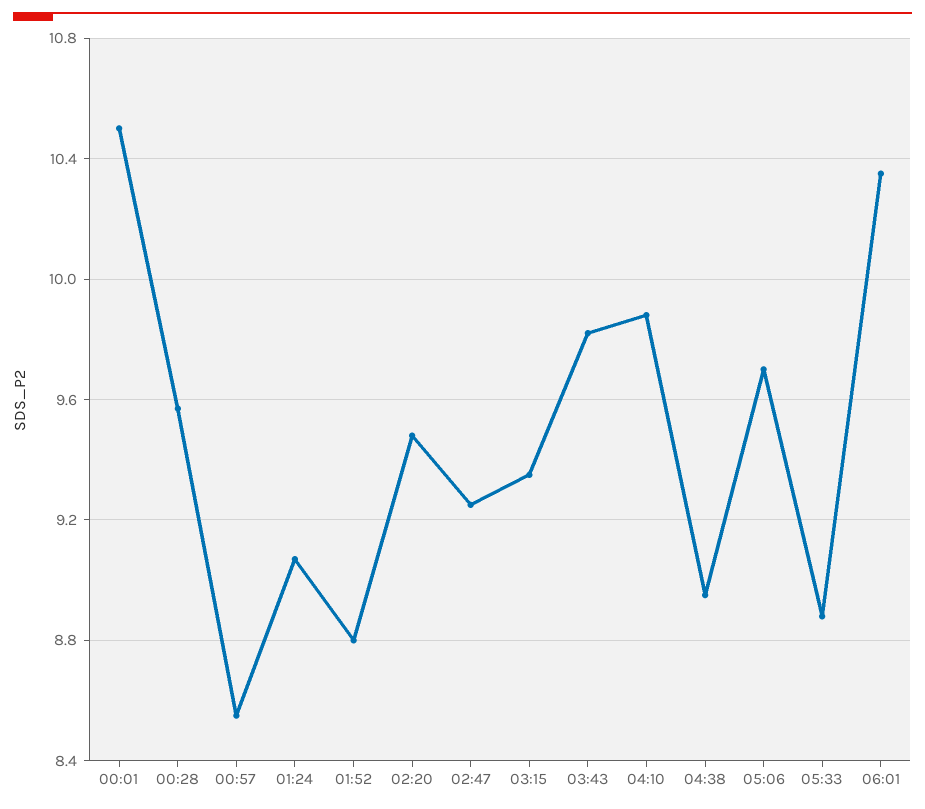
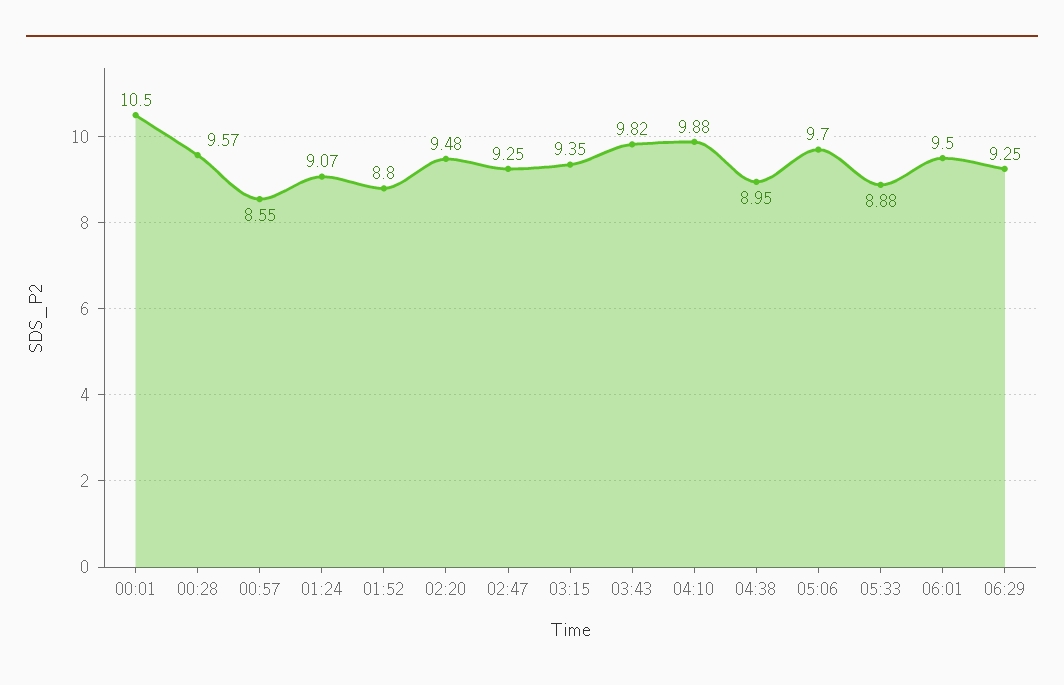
06:01: 10.35 -> 9.5
06:29: none -> 9.25

